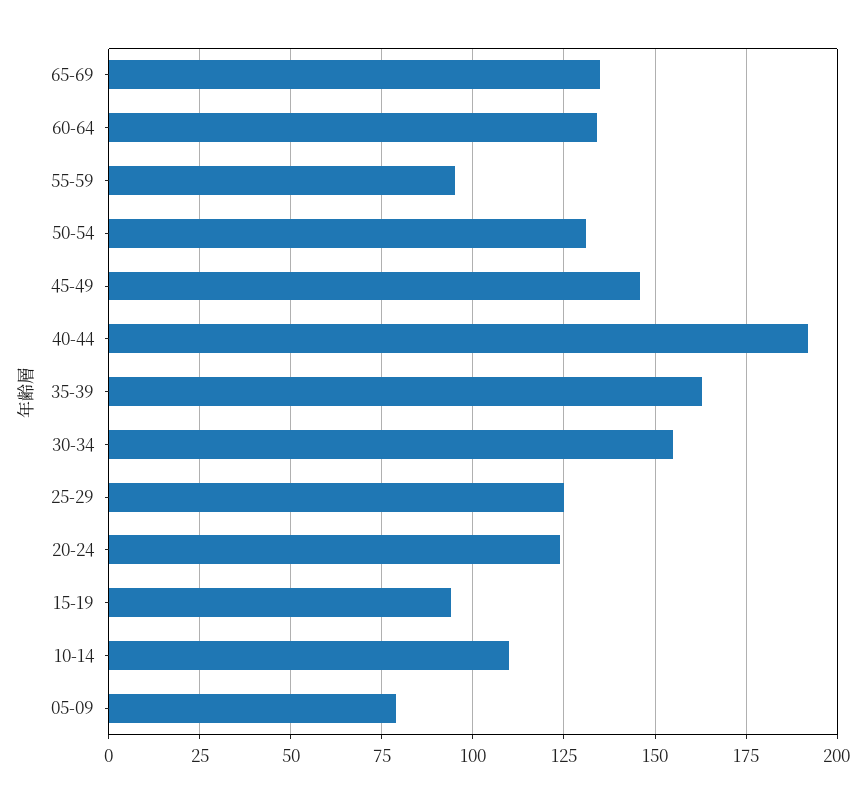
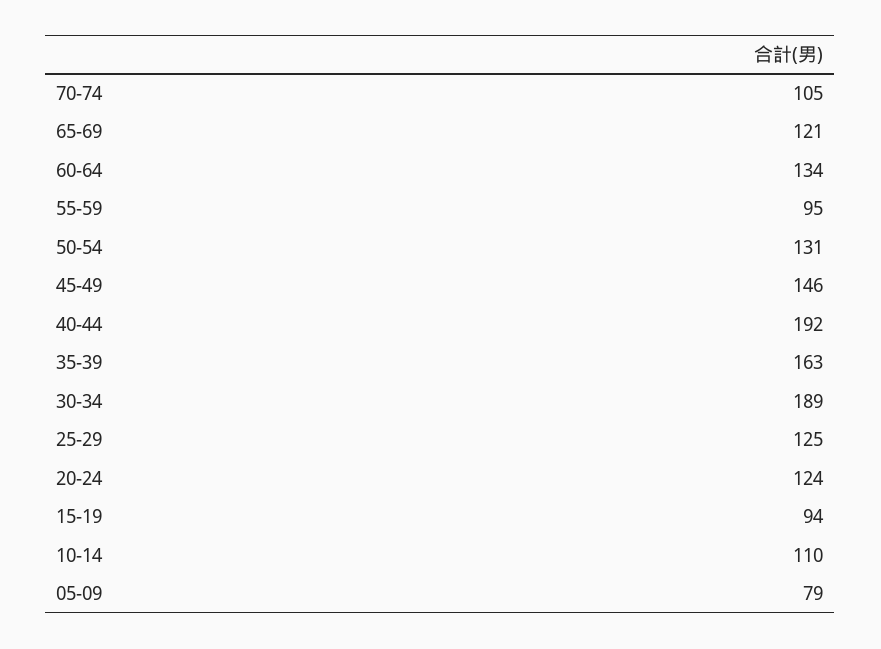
65-69: 135 -> 121
30-34: 155 -> 189
70-74: none -> 105

